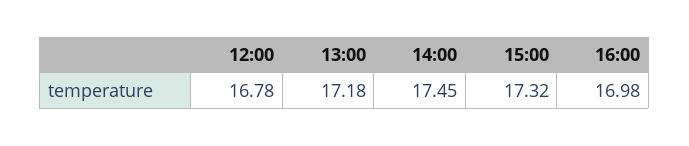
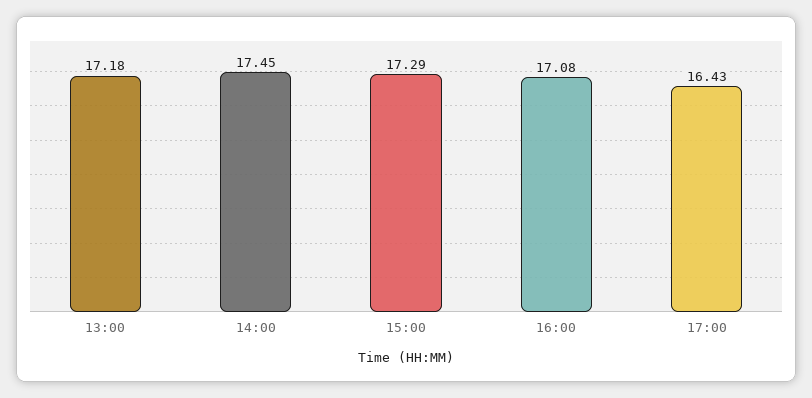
12:00: 16.78 -> none
15:00: 17.32 -> 17.29
16:00: 16.98 -> 17.08
17:00: none -> 16.43

